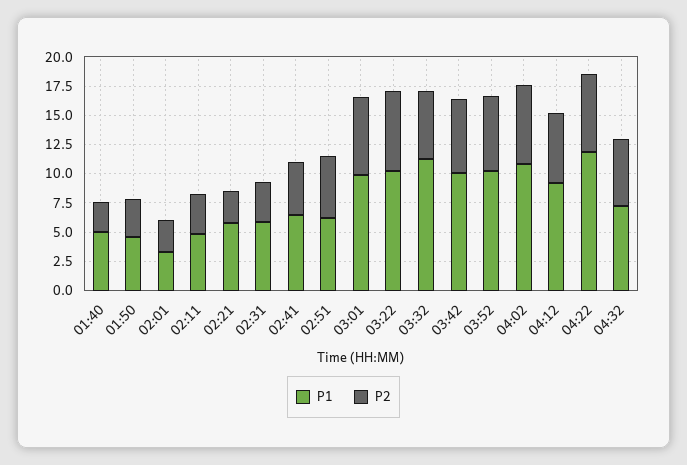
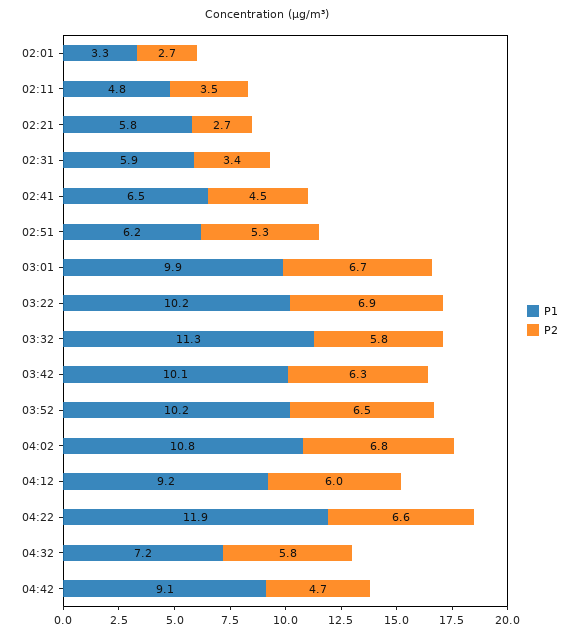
P1, 01:40: 5 -> none
P2, 01:40: 2.5 -> none
P1, 01:50: 5 -> none
P2, 01:50: 2.5 -> none
P1, 04:42: none -> 9.1
P2, 04:42: none -> 4.7

